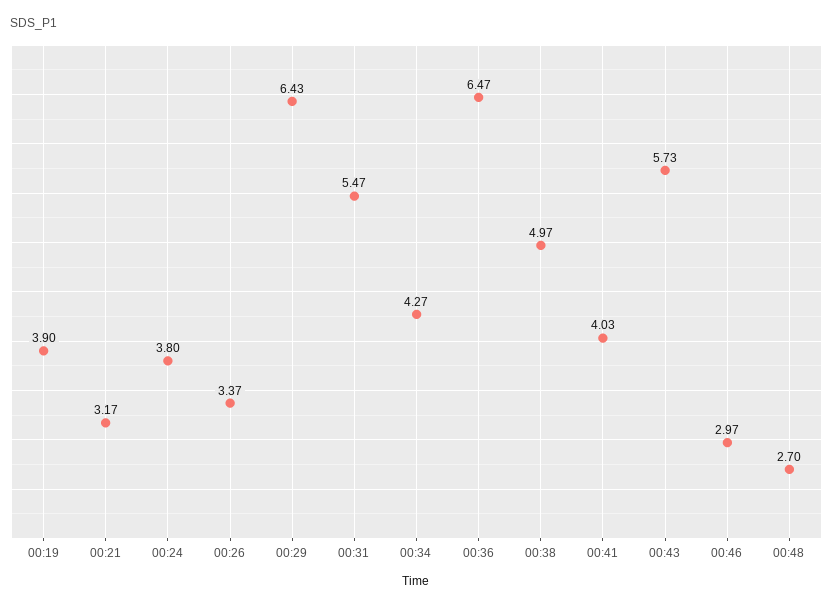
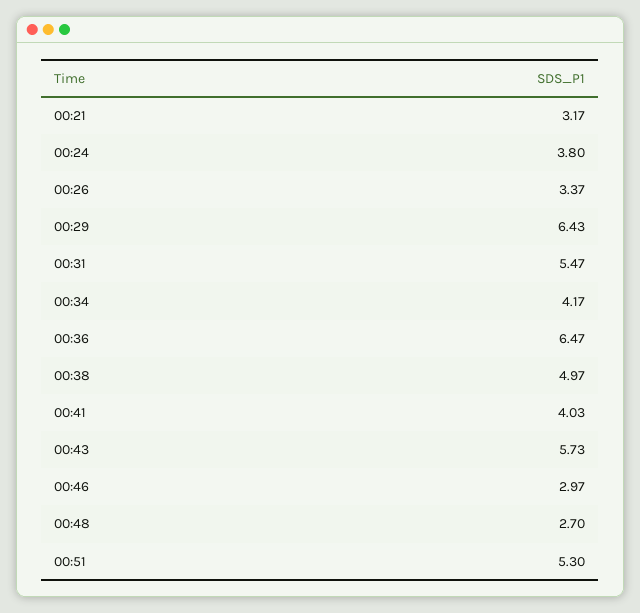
00:19: 3.9 -> none
00:34: 4.27 -> 4.17
00:51: none -> 5.3

